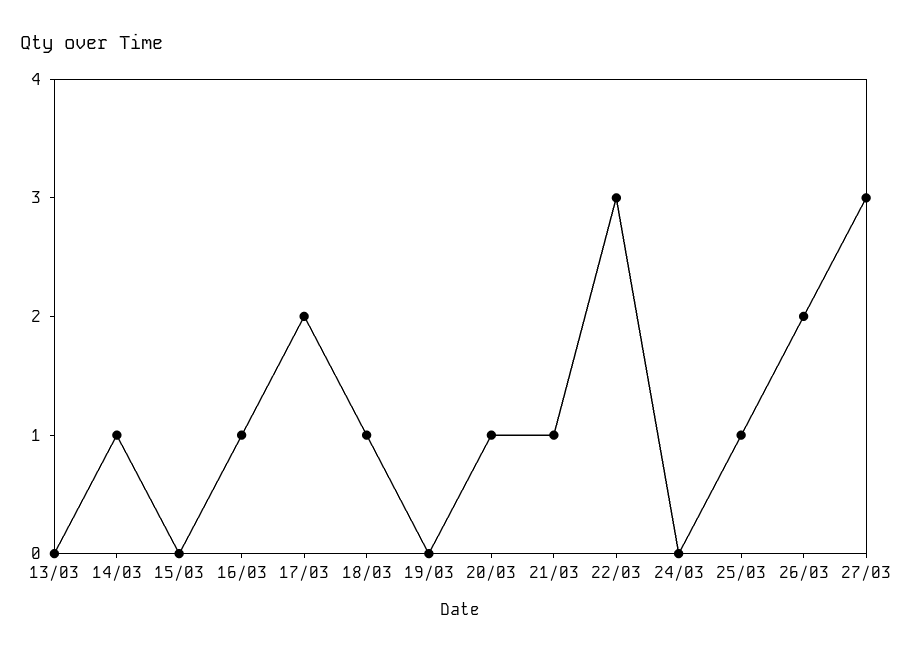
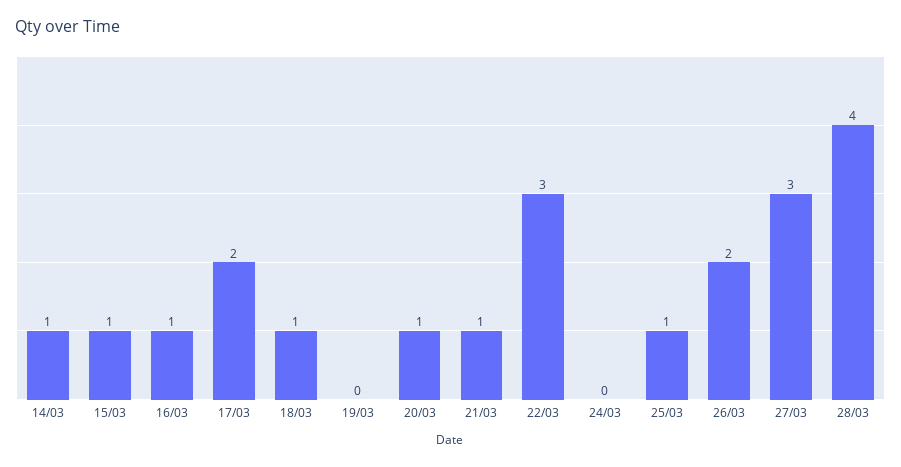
13/03: 0 -> none
15/03: 0 -> 1
28/03: none -> 4

